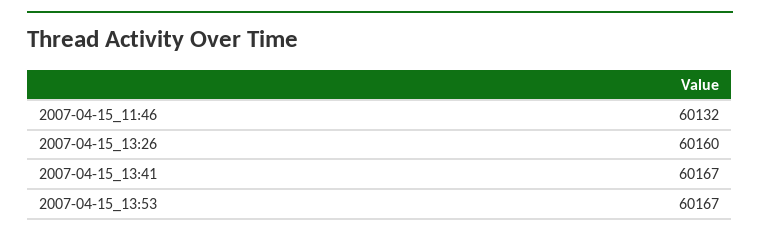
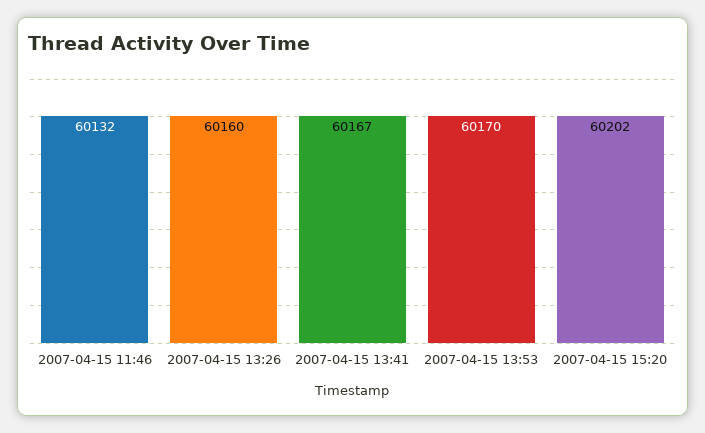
2007-04-15_13:53: 60167 -> 60170
2007-04-15 15:20: none -> 60202

